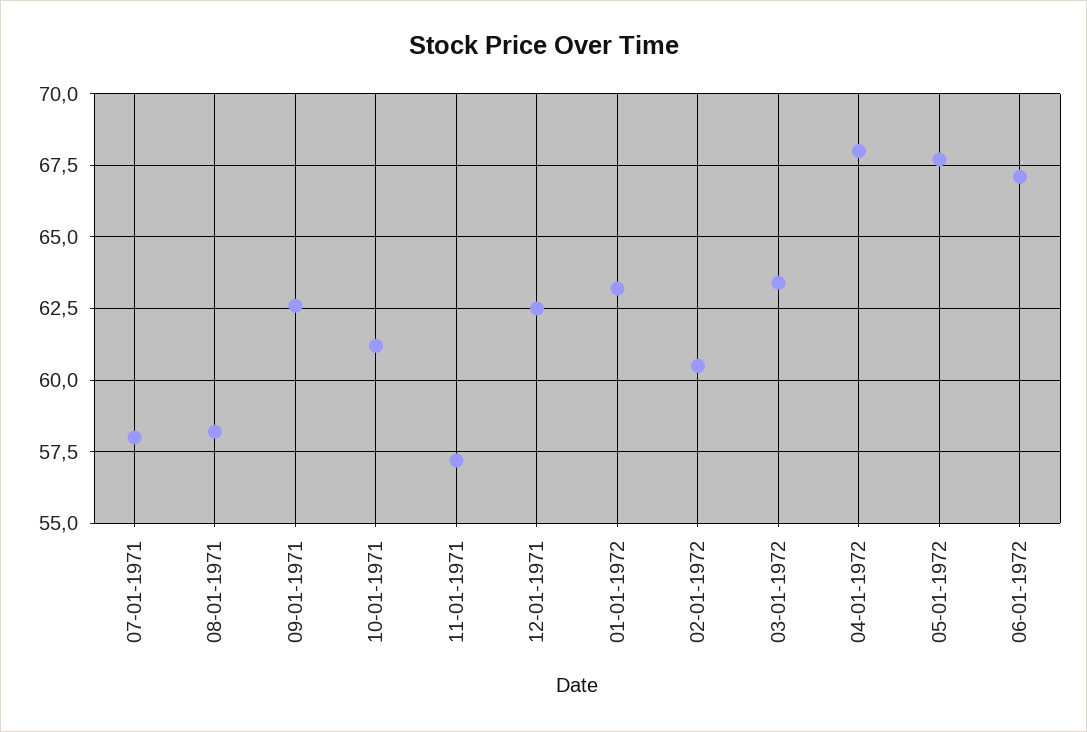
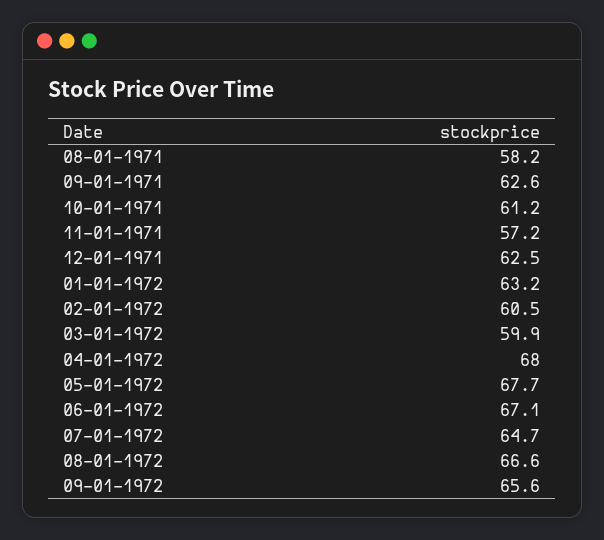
07-01-1971: 58 -> none
03-01-1972: 63.5 -> 59.9
07-01-1972: none -> 64.7
08-01-1972: none -> 66.6
09-01-1972: none -> 65.6

